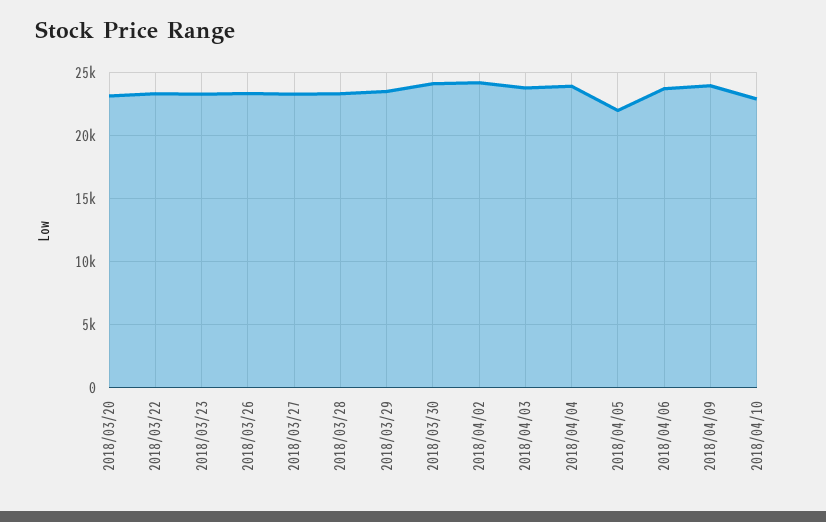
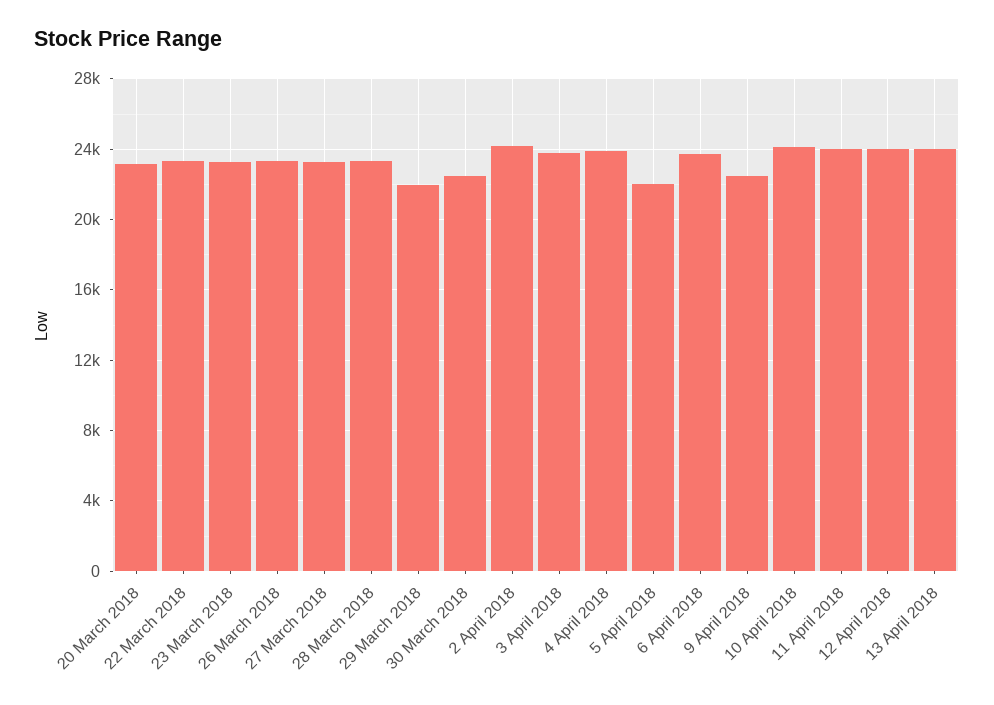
2018/03/29: 23500 -> 22000
2018/03/30: 24000 -> 22500
2018/04/09: 24000 -> 22500
2018/04/10: 23000 -> 24000
11 April 2018: none -> 24000
12 April 2018: none -> 24000
13 April 2018: none -> 24000

